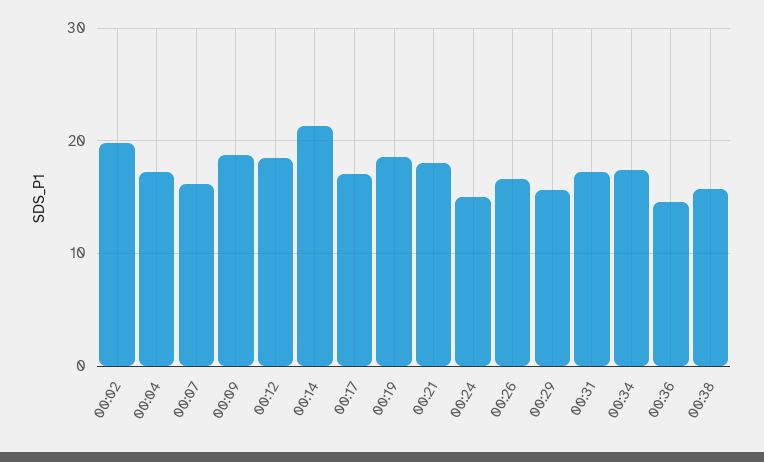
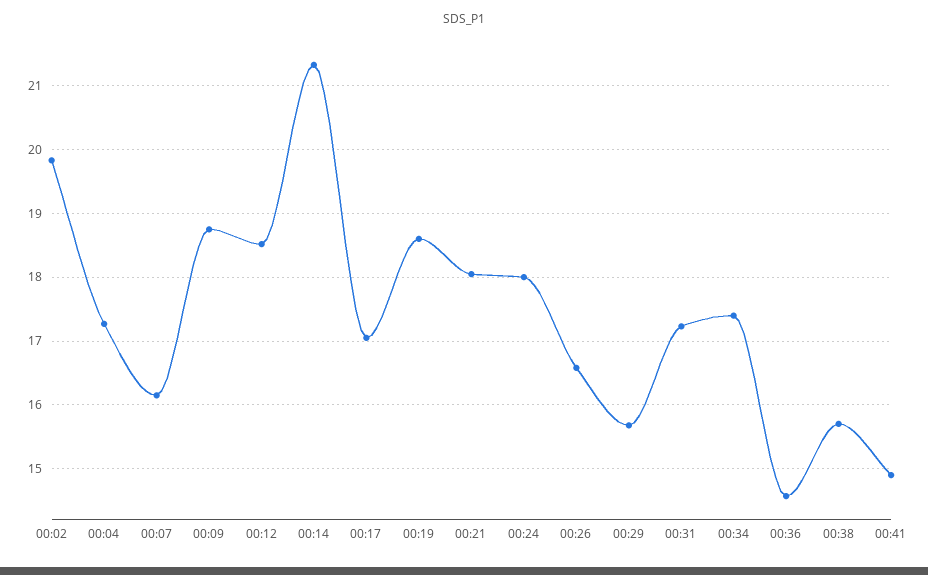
00:24: 15 -> 18
00:41: none -> 14.9

